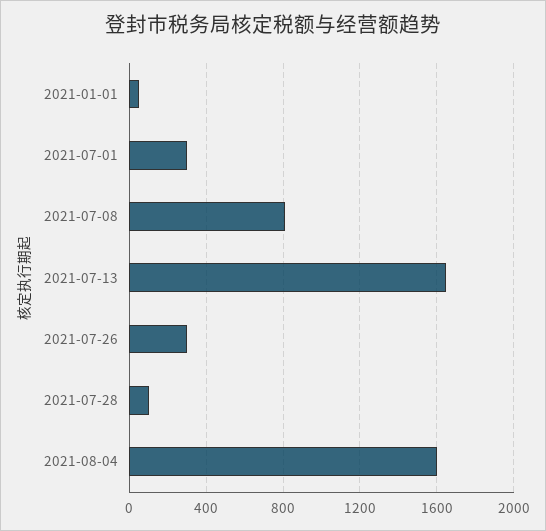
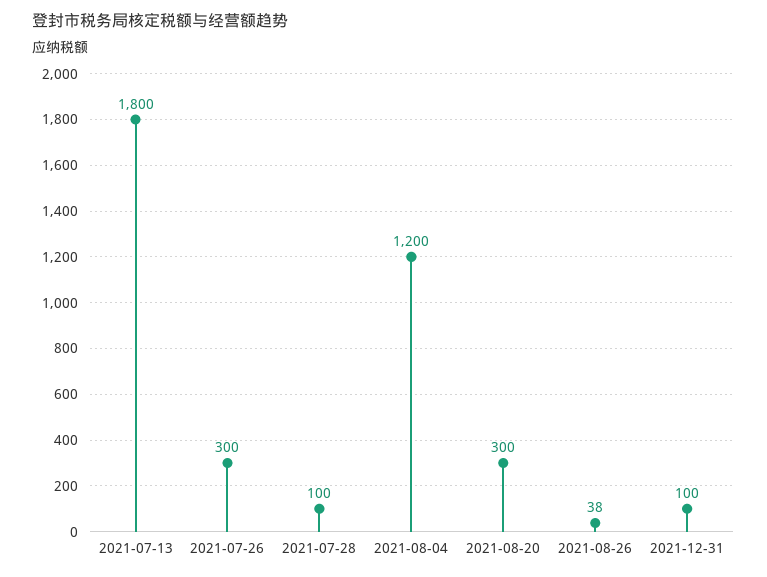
2021-01-01: 50 -> none
2021-07-01: 300 -> none
2021-07-08: 800 -> none
2021-07-13: 1650 -> 1800
2021-08-04: 1600 -> 1200
2021-08-20: none -> 300
2021-08-26: none -> 38
2021-12-31: none -> 100

